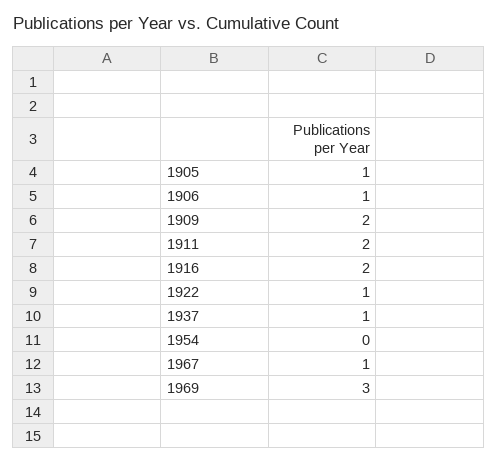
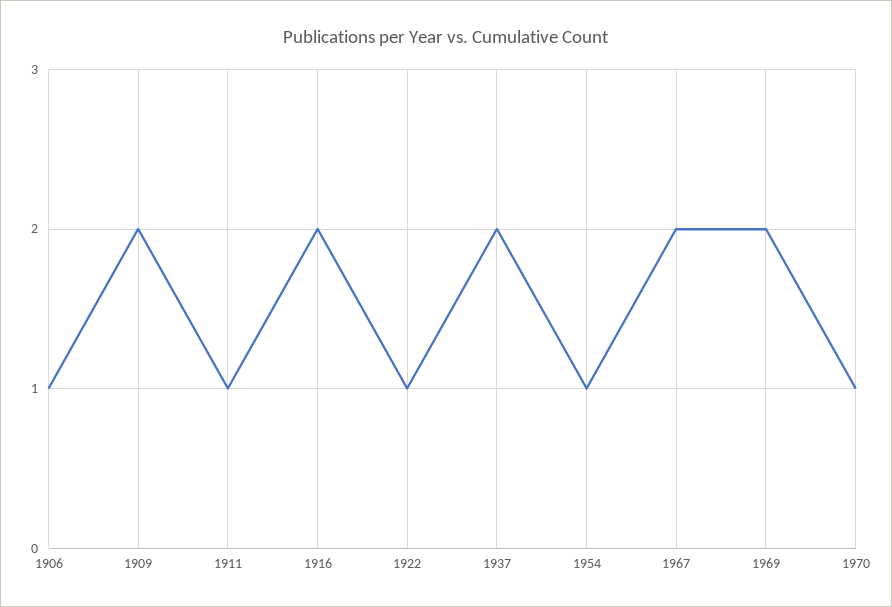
1905: 1 -> none
1911: 2 -> 1
1937: 1 -> 2
1954: 0 -> 1
1967: 1 -> 2
1969: 3 -> 2
1970: none -> 1

